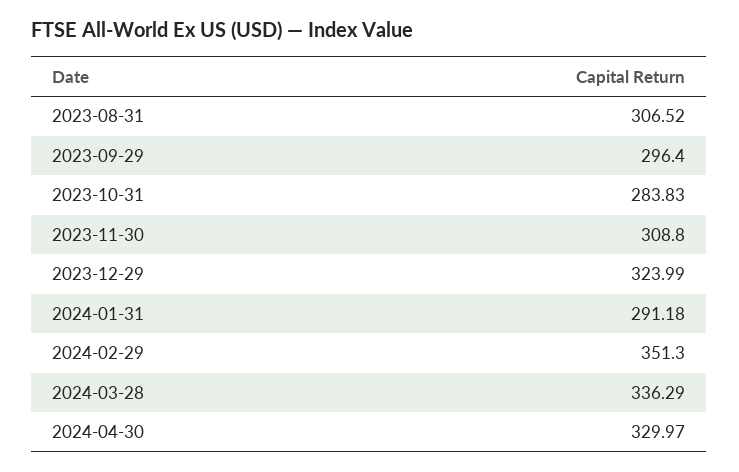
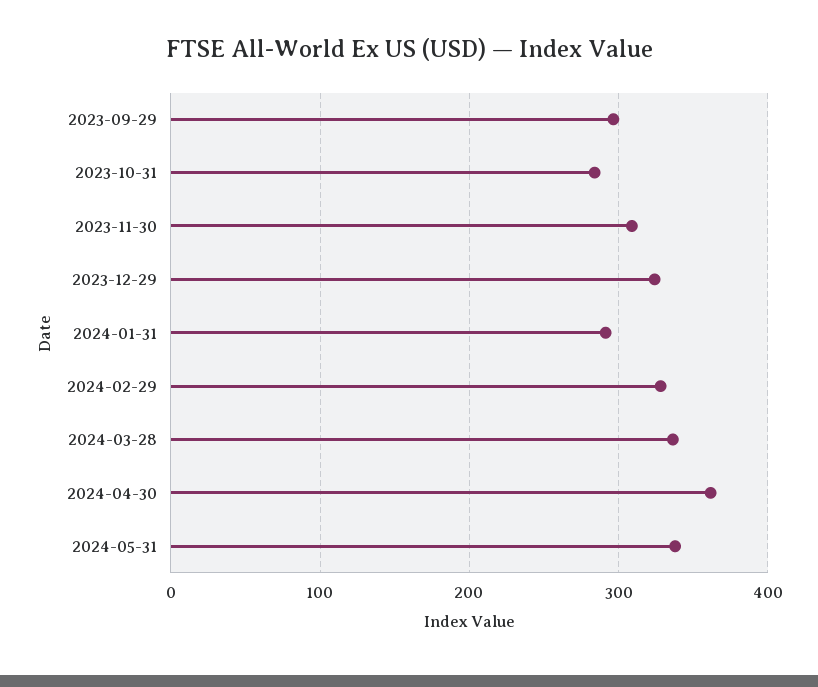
2023-08-31: 306.52 -> none
2024-02-29: 351.3 -> 330
2024-04-30: 329.97 -> 360
2024-05-31: none -> 340

